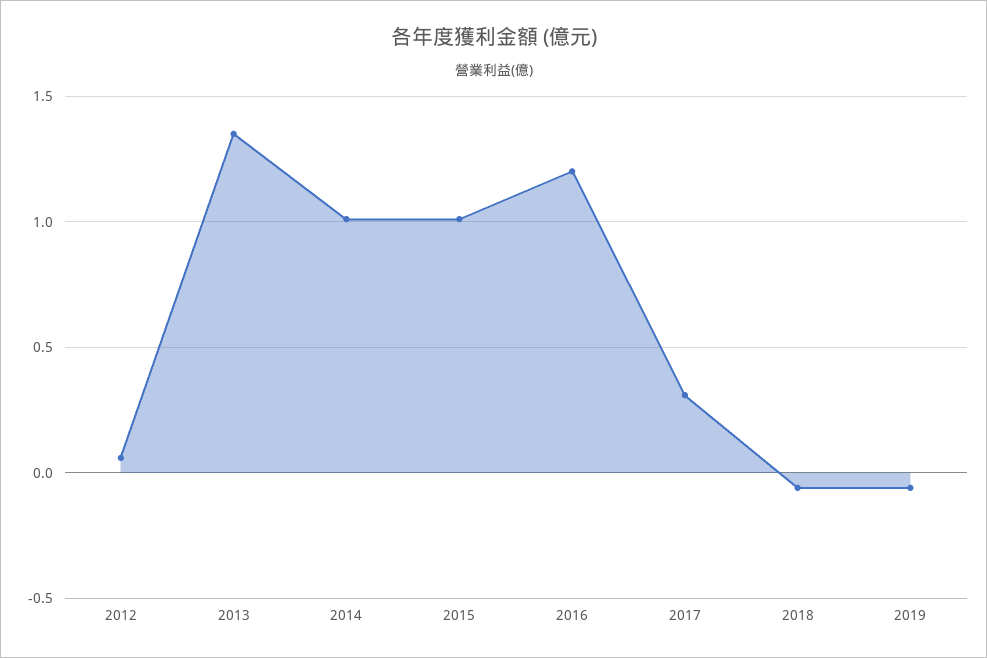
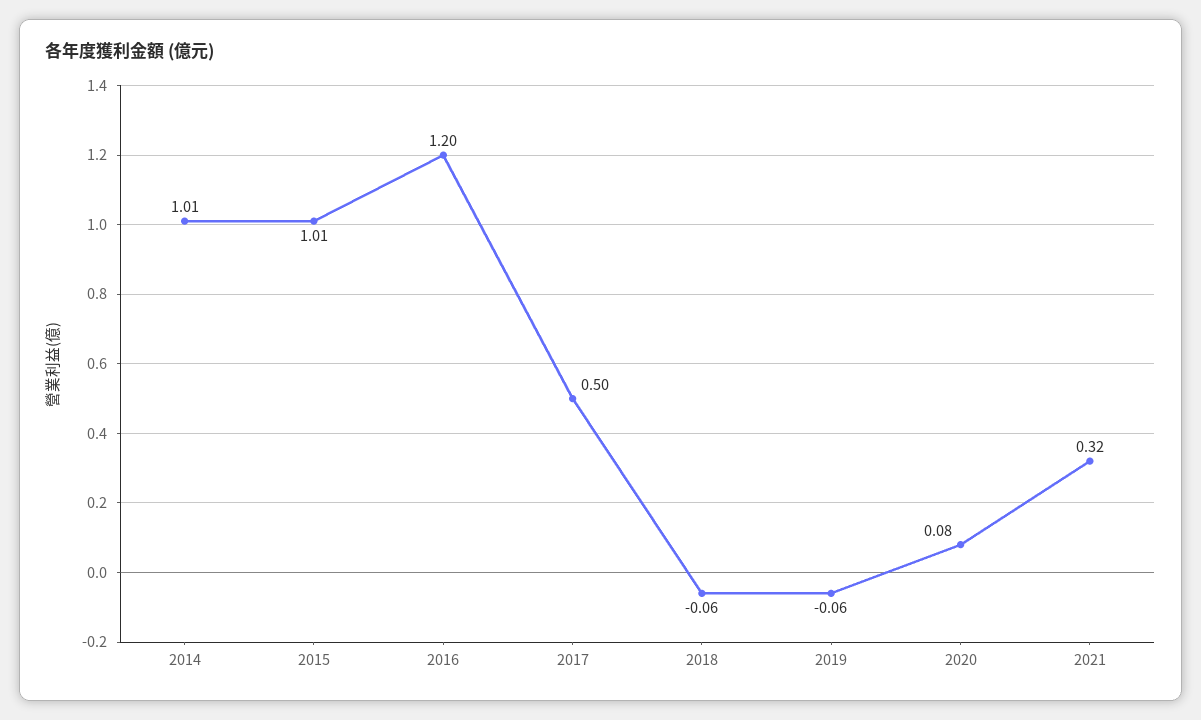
2012: 0.05 -> none
2013: 1.35 -> none
2017: 0.3 -> 0.5
2020: none -> 0.08
2021: none -> 0.32

